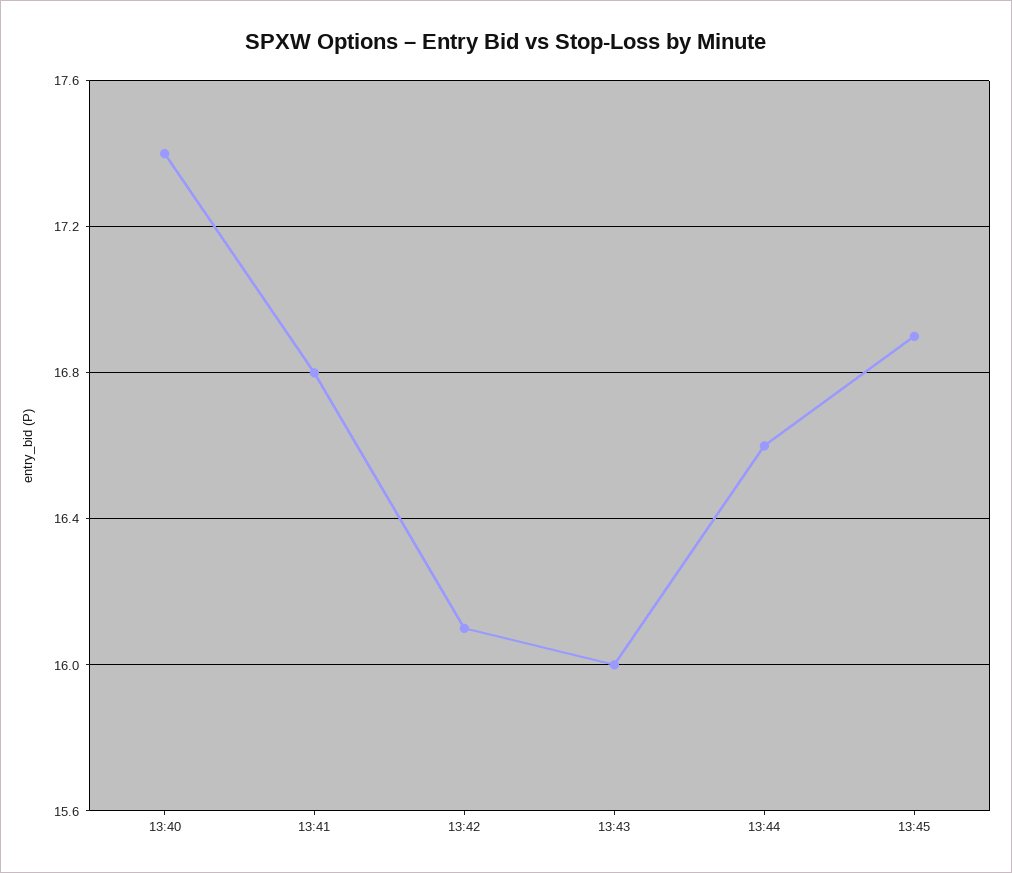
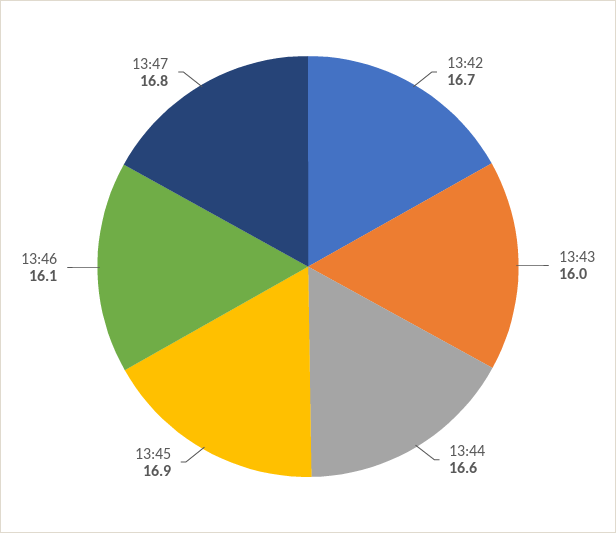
13:40: 17.4 -> none
13:41: 16.8 -> none
13:42: 16.1 -> 16.7
13:46: none -> 16.1
13:47: none -> 16.8

